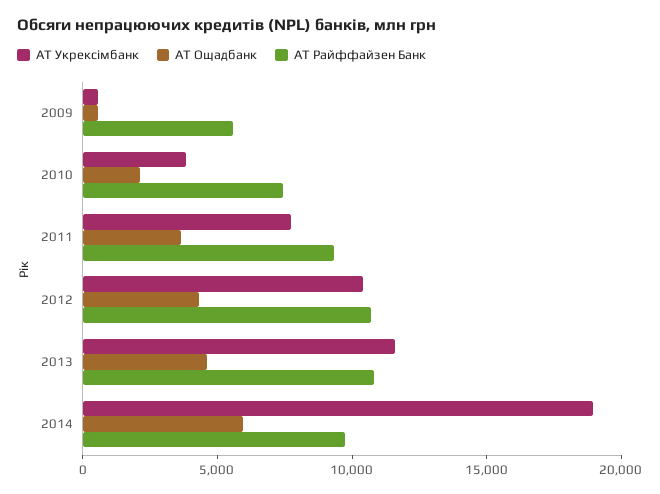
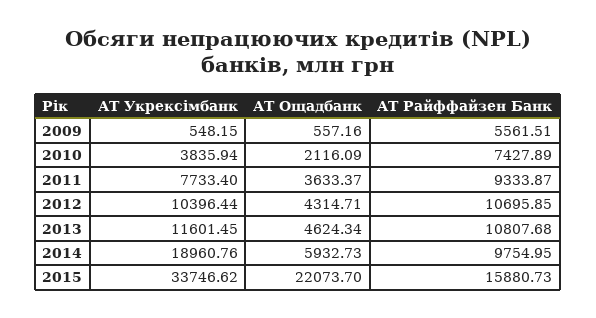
АТ Укрексімбанк, 2015: none -> 33746.62
АТ Ощадбанк, 2015: none -> 22073.7
АТ Райффайзен Банк, 2015: none -> 15880.73

